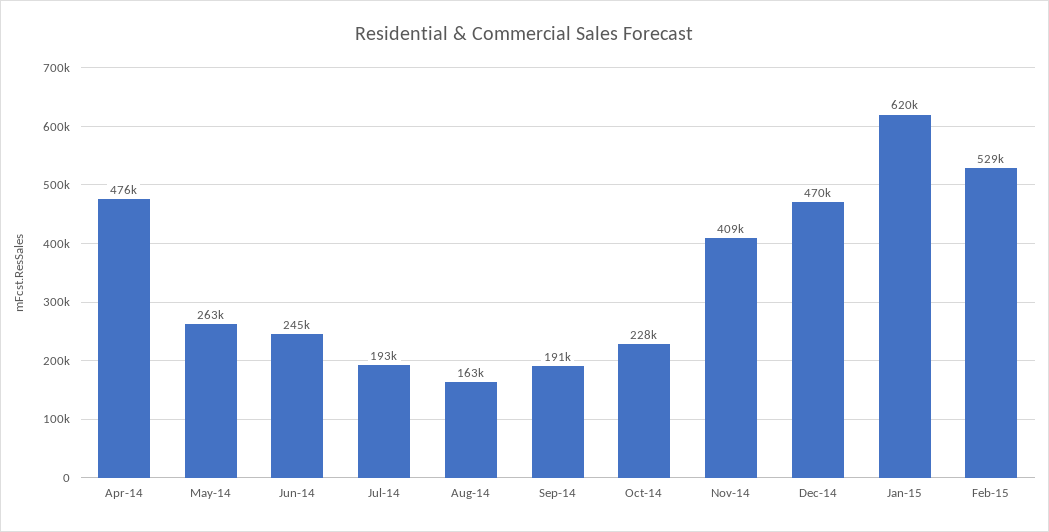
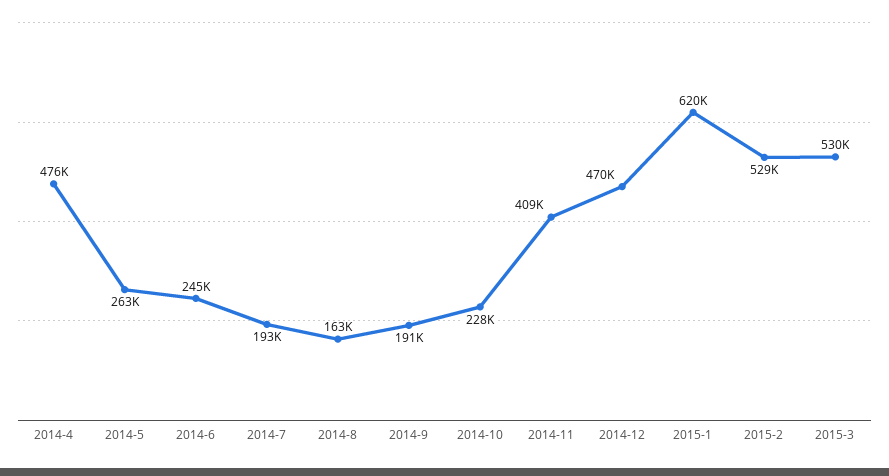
2015-3: none -> 530000

